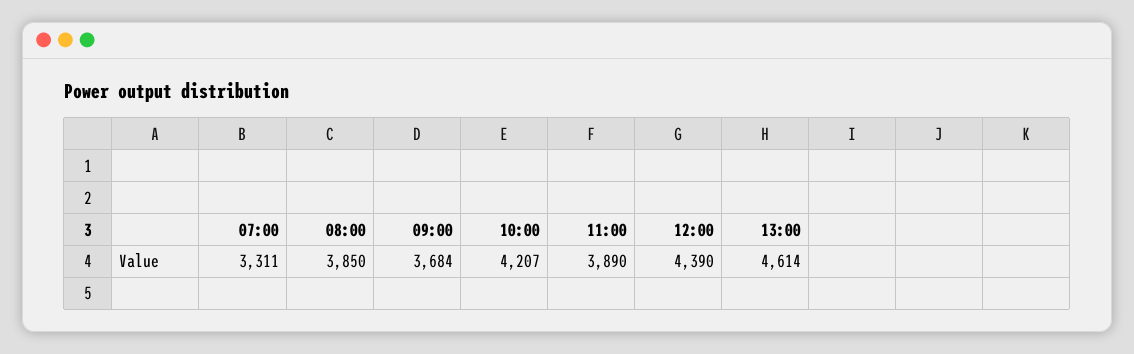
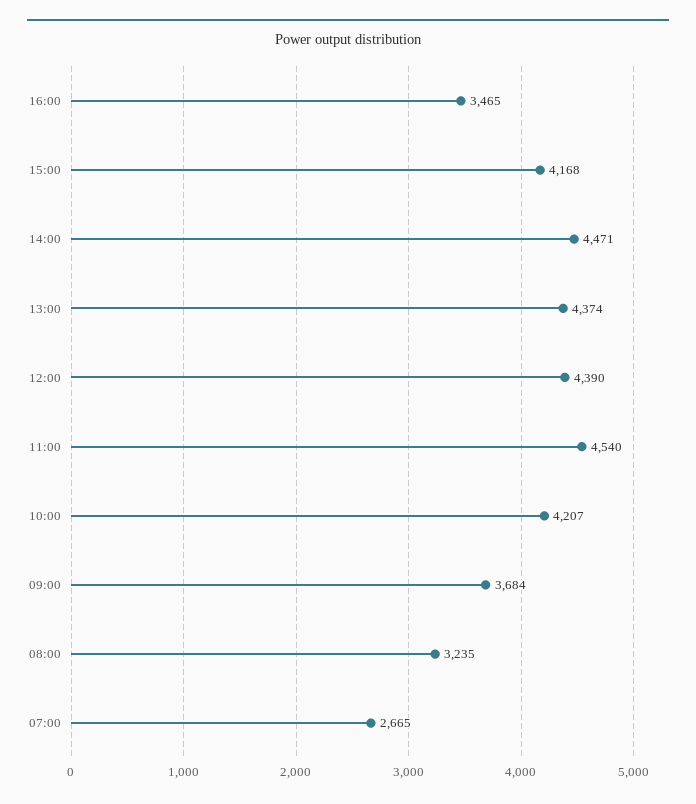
07:00: 3311 -> 2665
08:00: 3850 -> 3235
11:00: 3890 -> 4540
13:00: 4614 -> 4374
16:00: none -> 3465
15:00: none -> 4168
14:00: none -> 4471

